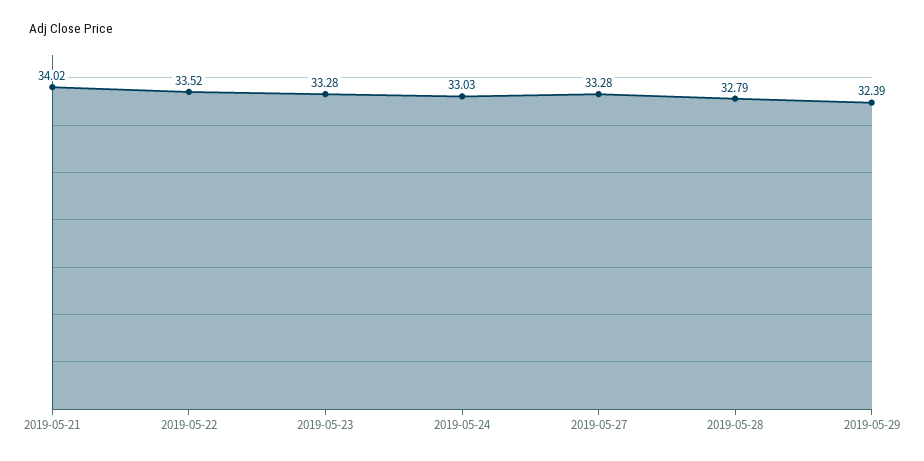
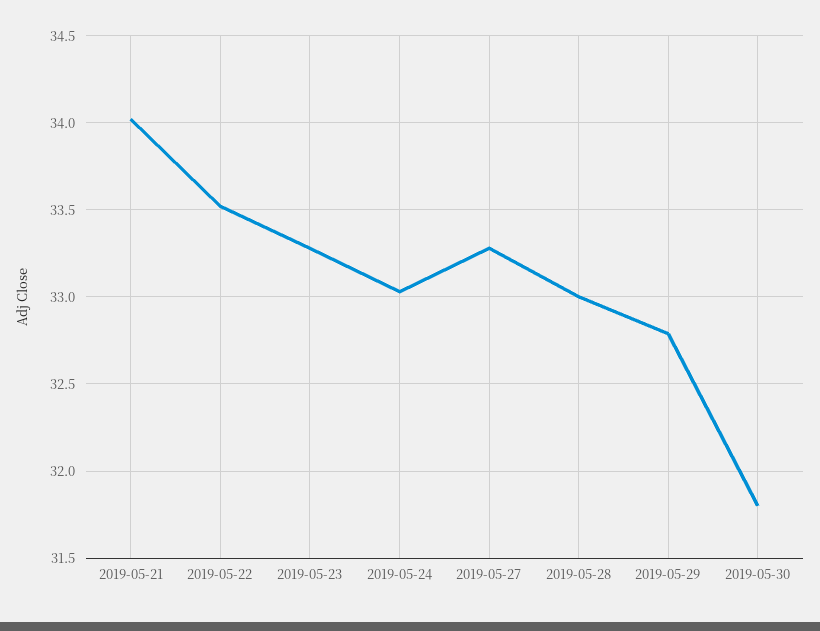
2019-05-28: 32.79 -> 33
2019-05-29: 32.39 -> 32.8
2019-05-30: none -> 31.8

